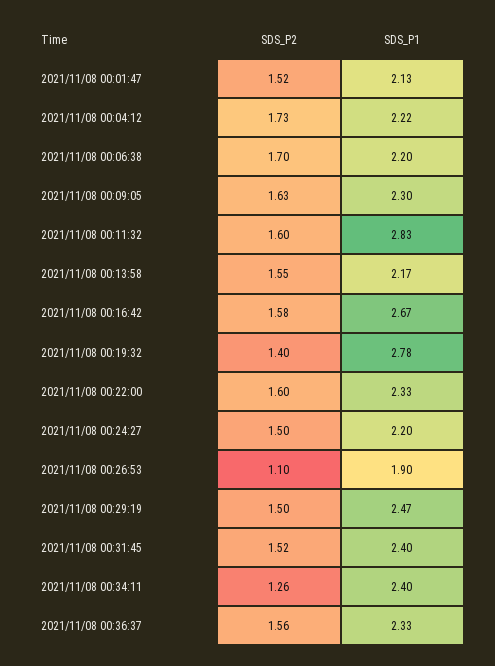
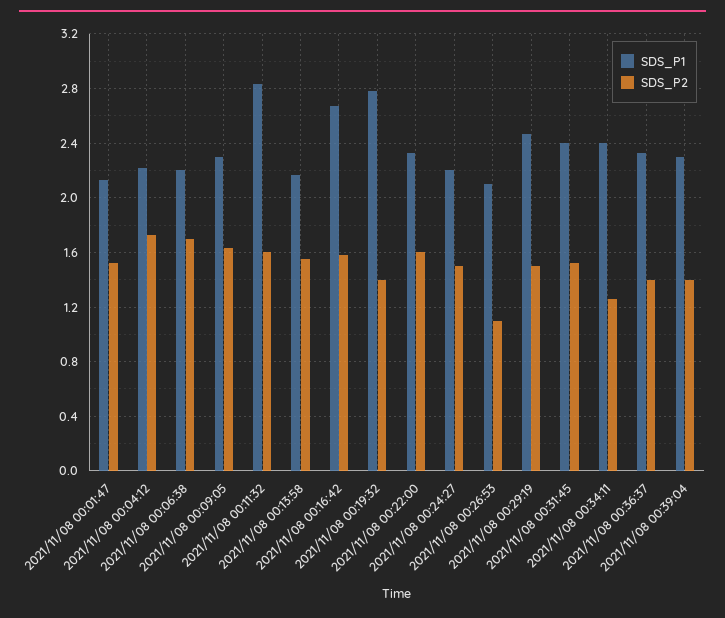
SDS_P1, 2021/11/08 00:26:53: 1.9 -> 2.1
SDS_P2, 2021/11/08 00:36:37: 1.56 -> 1.4
SDS_P1, 2021/11/08 00:39:04: none -> 2.3
SDS_P2, 2021/11/08 00:39:04: none -> 1.4

